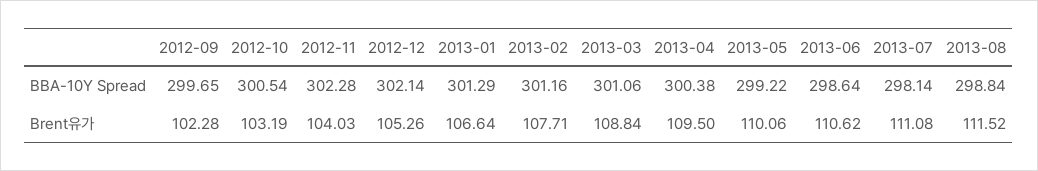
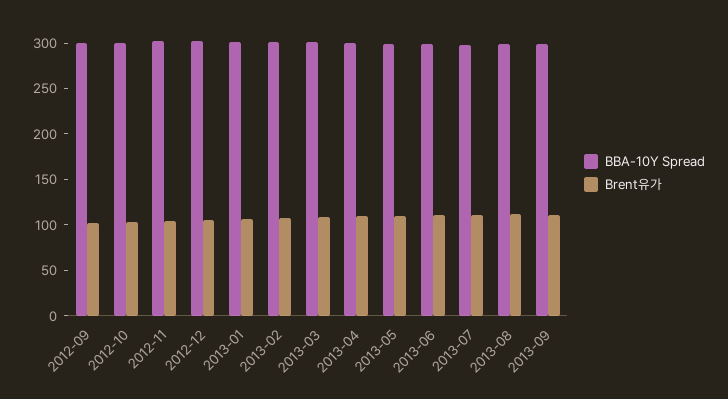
BBA-10Y Spread, 2013-09: none -> 300
Brent유가, 2013-09: none -> 110

